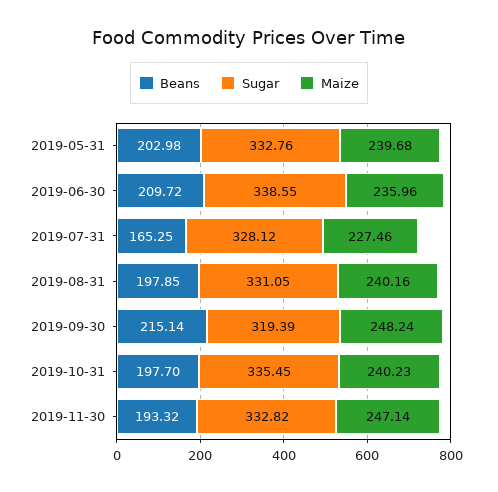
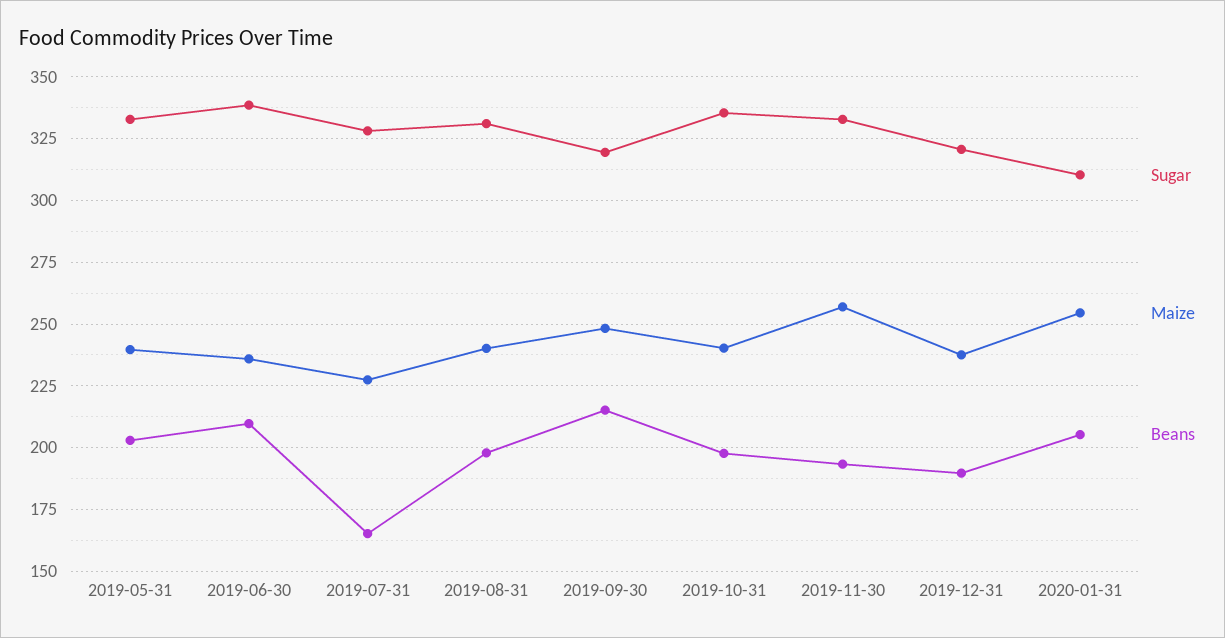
Maize, 2019-11-30: 247.14 -> 257.5
Sugar, 2019-12-31: none -> 320
Maize, 2019-12-31: none -> 237.5
Beans, 2019-12-31: none -> 190
Sugar, 2020-01-31: none -> 310
Maize, 2020-01-31: none -> 255
Beans, 2020-01-31: none -> 205

